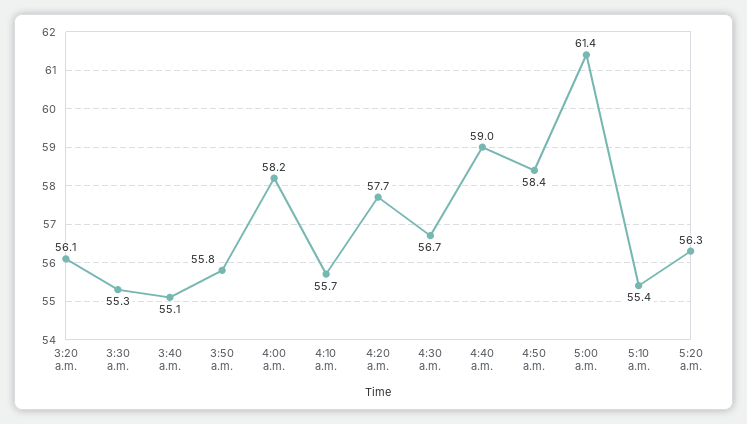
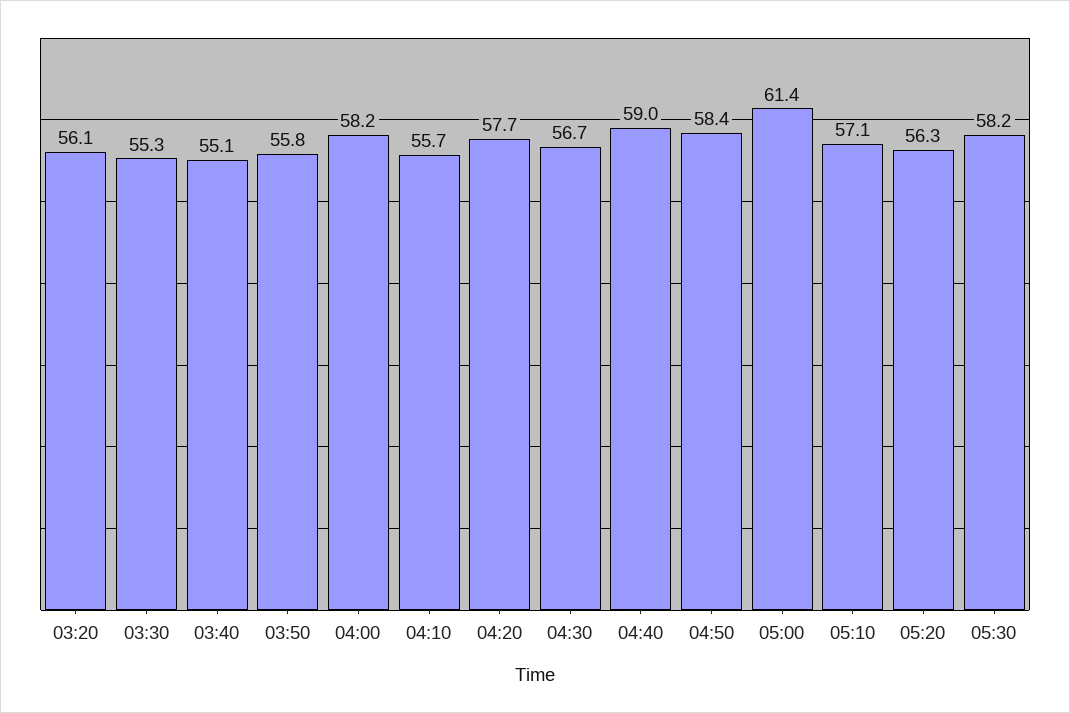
5:10 a.m.: 55.4 -> 57.1
05:30: none -> 58.2

